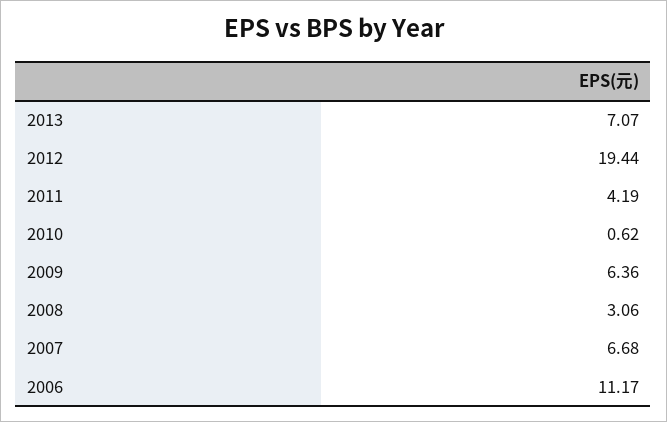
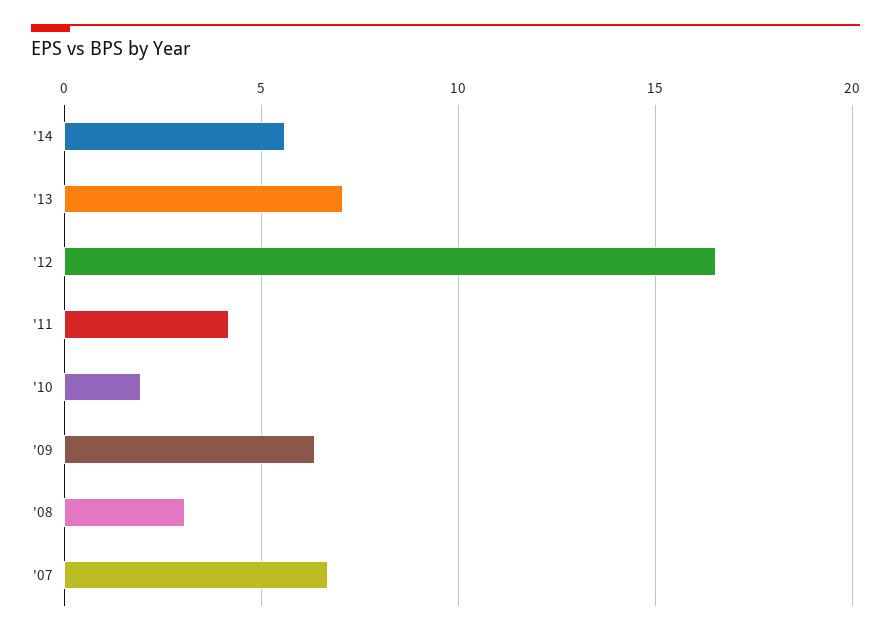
2012: 19.44 -> 16.5
2010: 0.62 -> 2
2006: 11.17 -> none
'14: none -> 5.5

